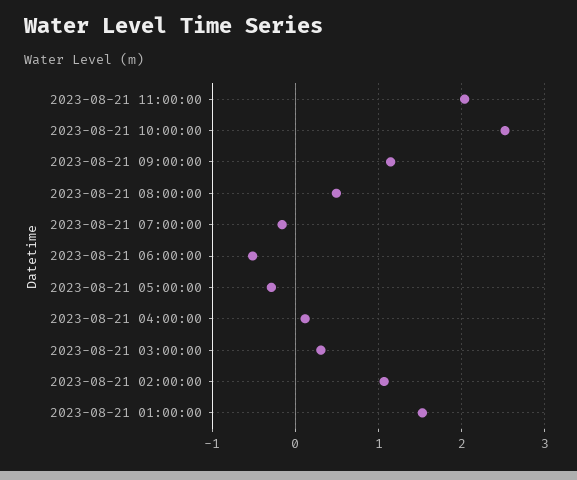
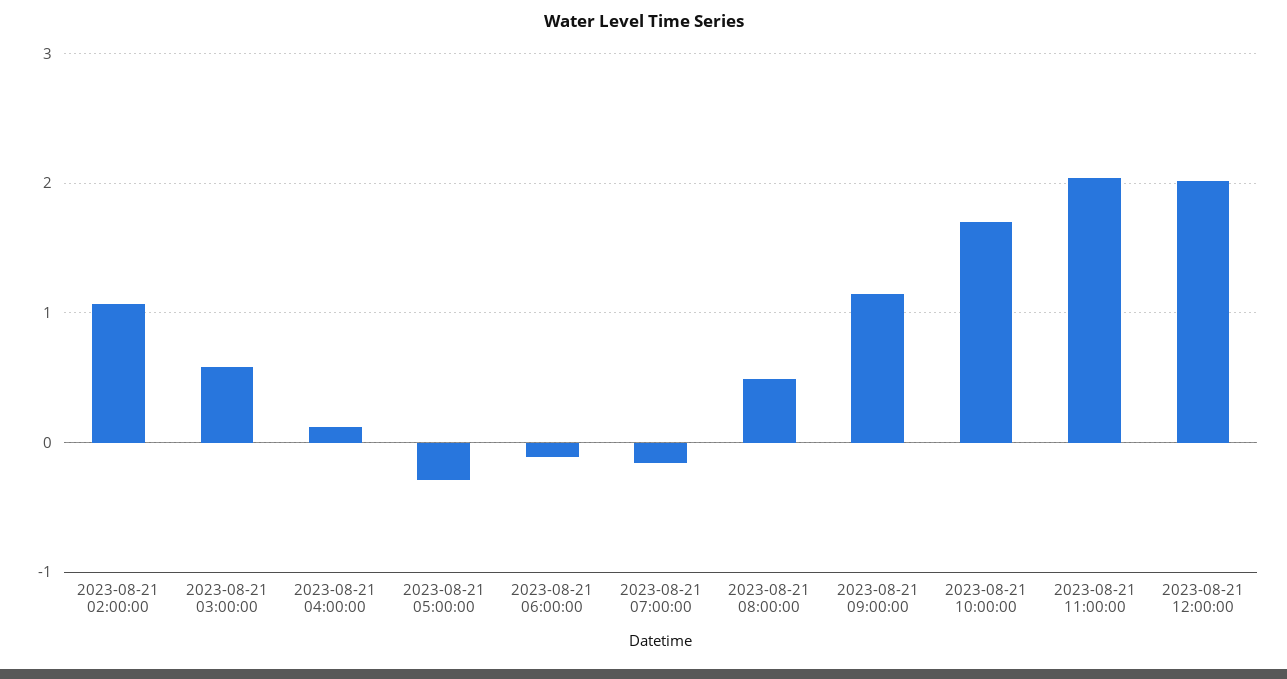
2023-08-21 10:00:00: 2.5 -> 1.7
2023-08-21 06:00:00: -0.5 -> -0.1
2023-08-21 03:00:00: 0.3 -> 0.6
2023-08-21 01:00:00: 1.5 -> none
2023-08-21 12:00:00: none -> 2

